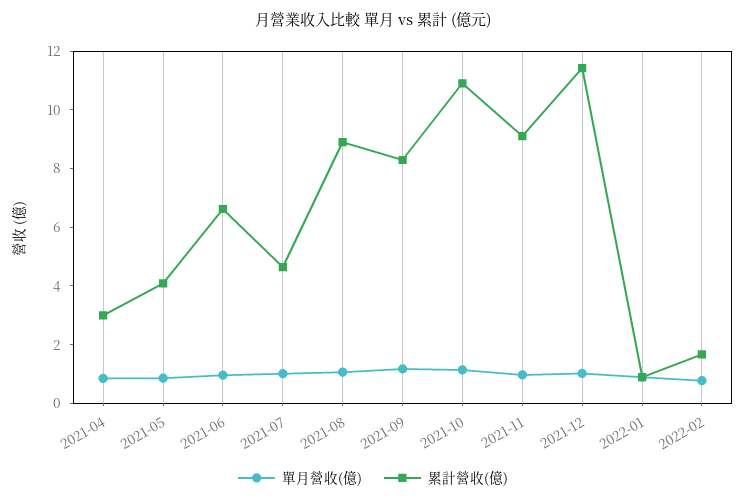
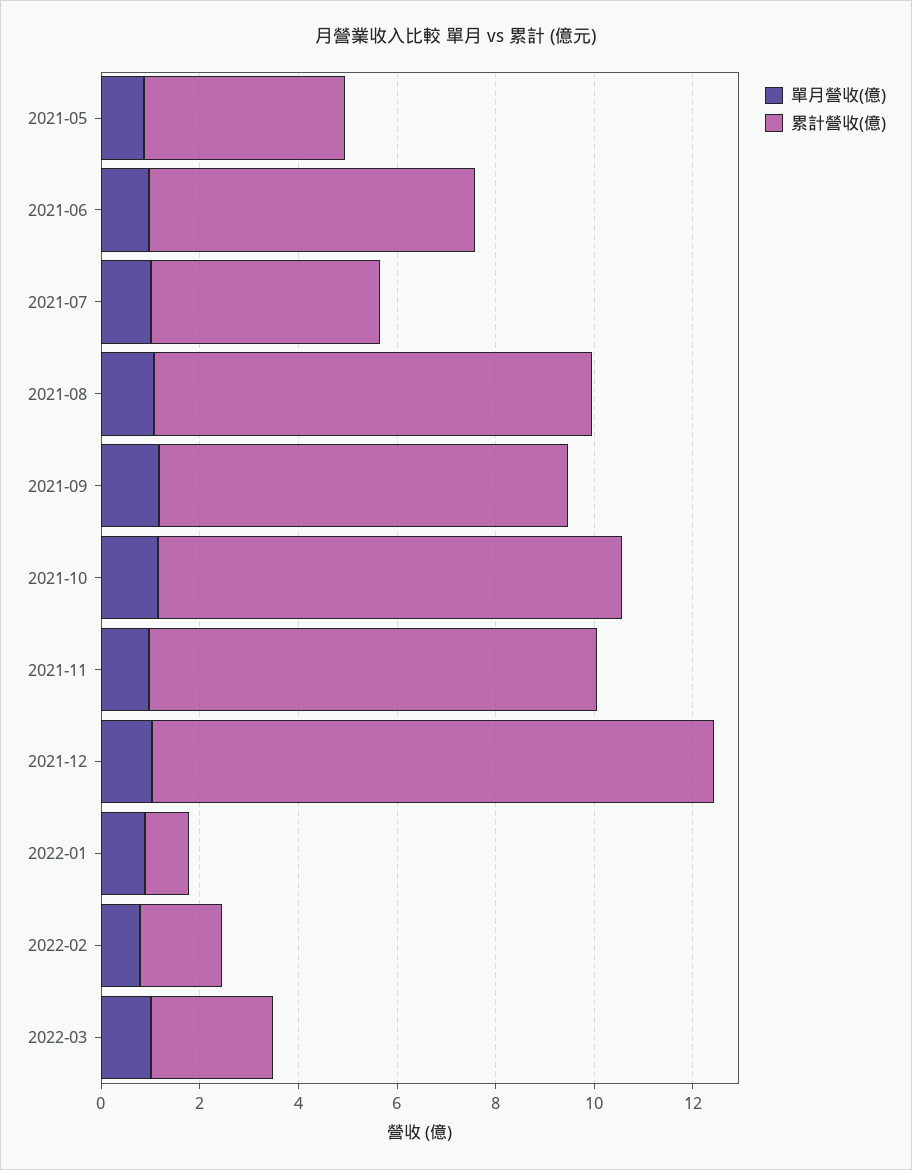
單月營收(億), 2021-04: 1 -> none
累計營收(億), 2021-04: 3 -> none
累計營收(億), 2021-10: 11 -> 9.5
單月營收(億), 2022-03: none -> 1
累計營收(億), 2022-03: none -> 2.5

